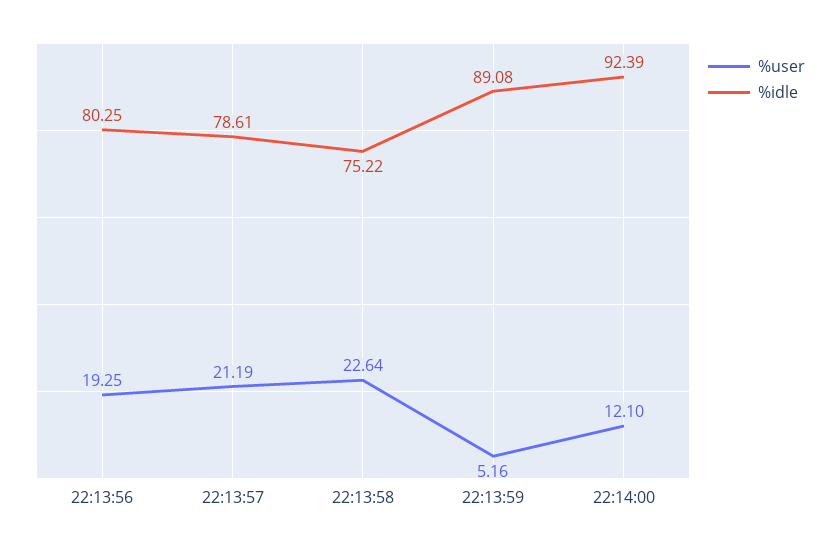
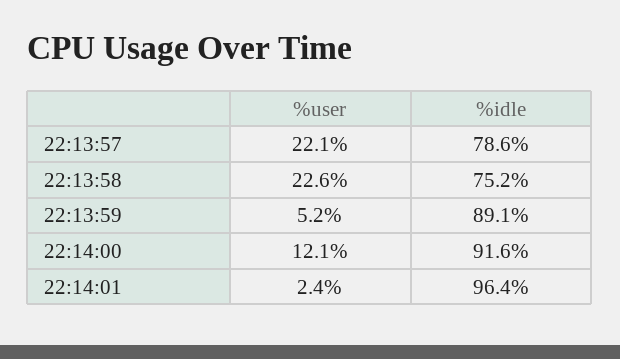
%user, 22:13:56: 19.25 -> none
%idle, 22:13:56: 80.25 -> none
%user, 22:13:57: 21.19 -> 22.1
%idle, 22:14:00: 92.39 -> 91.6
%user, 22:14:01: none -> 2.4
%idle, 22:14:01: none -> 96.4

